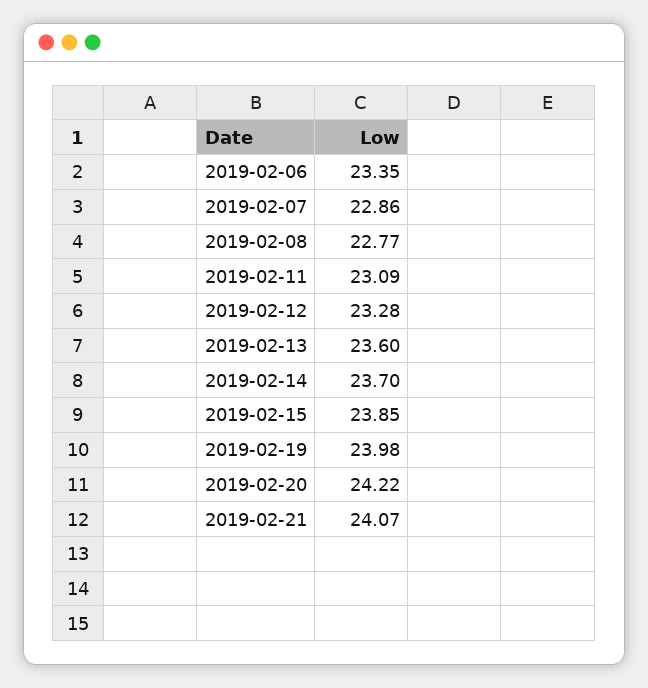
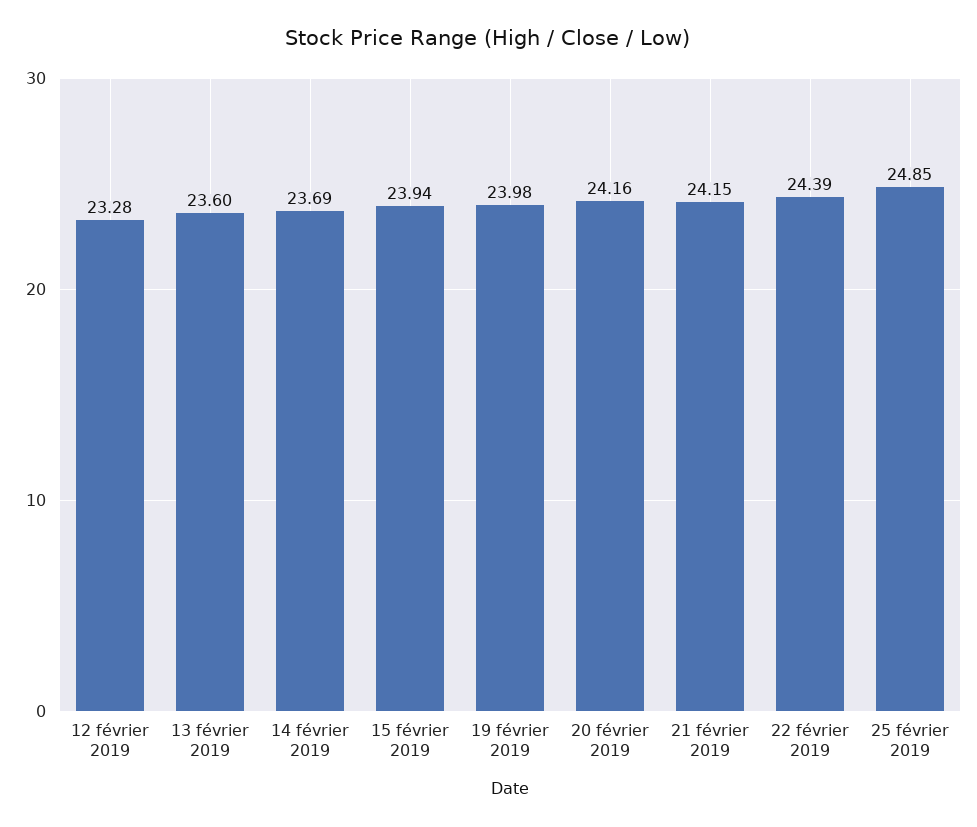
2019-02-06: 23.35 -> none
2019-02-07: 22.86 -> none
2019-02-08: 22.77 -> none
2019-02-11: 23.09 -> none
2019-02-14: 23.7 -> 23.69
2019-02-15: 23.85 -> 23.94
2019-02-20: 24.22 -> 24.16
2019-02-21: 24.07 -> 24.15
22 février 2019: none -> 24.39
25 février 2019: none -> 24.85

